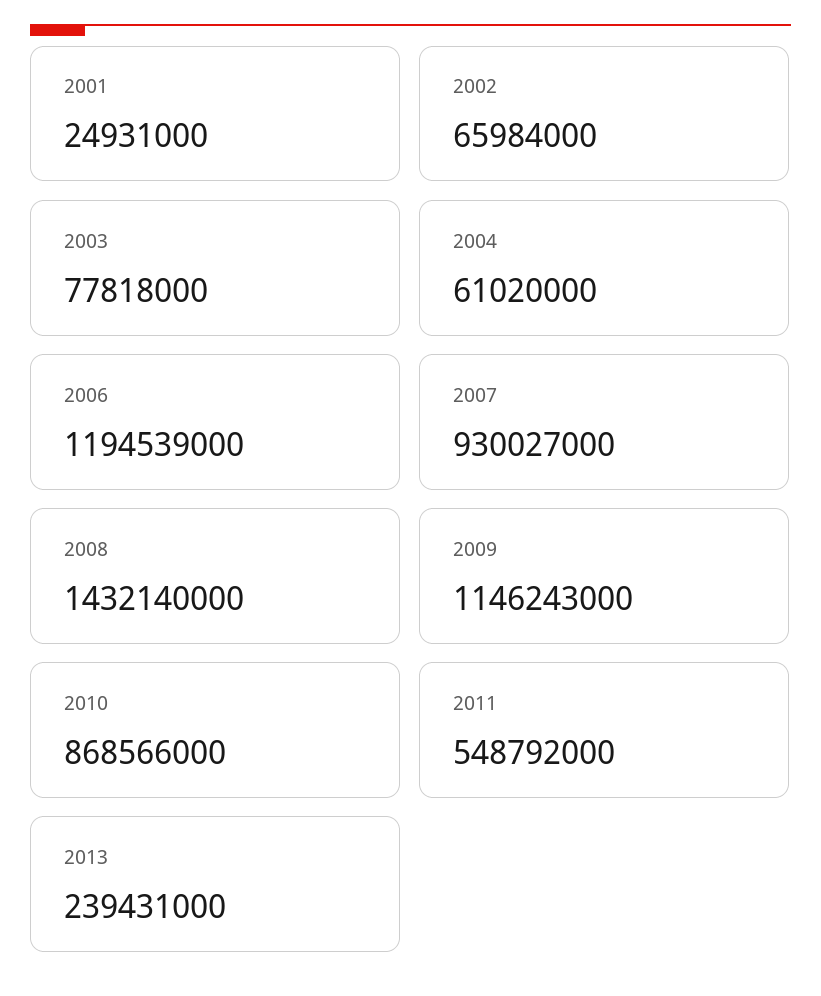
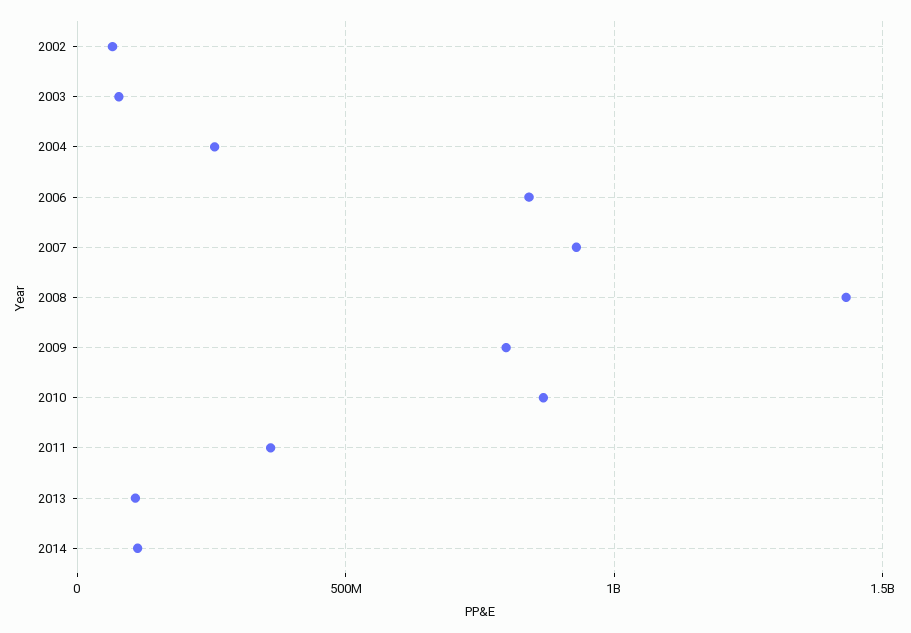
2001: 24931000 -> none
2004: 61020000 -> 250000000
2006: 1194539000 -> 850000000
2009: 1146243000 -> 800000000
2011: 548792000 -> 350000000
2013: 239431000 -> 100000000
2014: none -> 100000000

